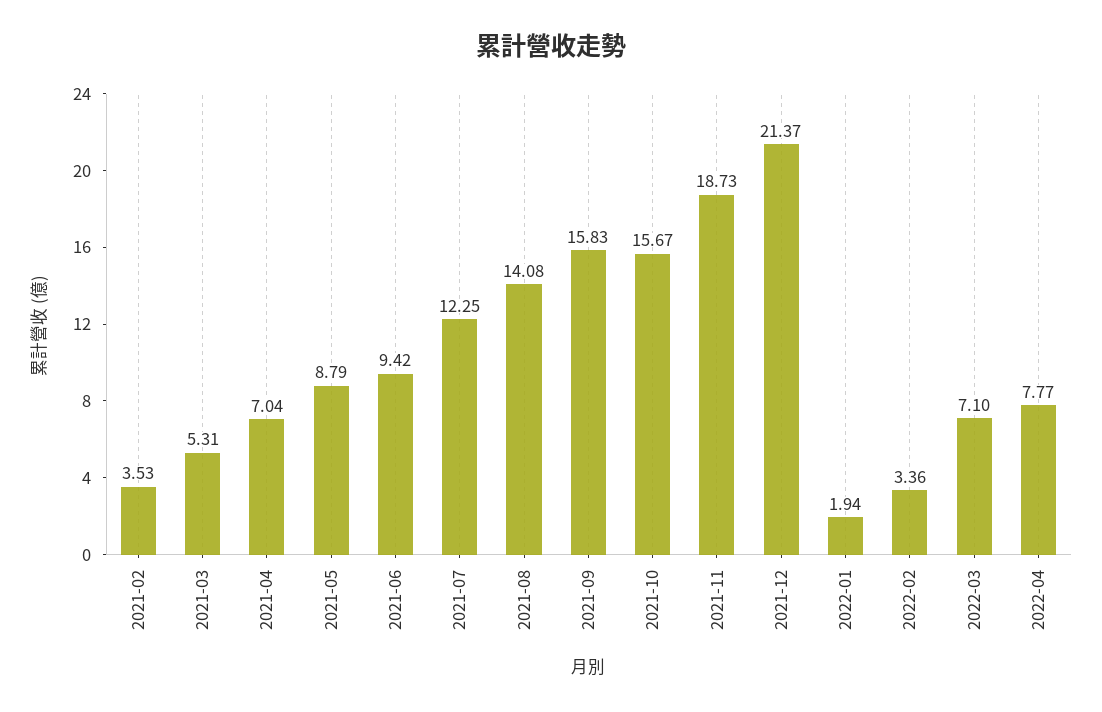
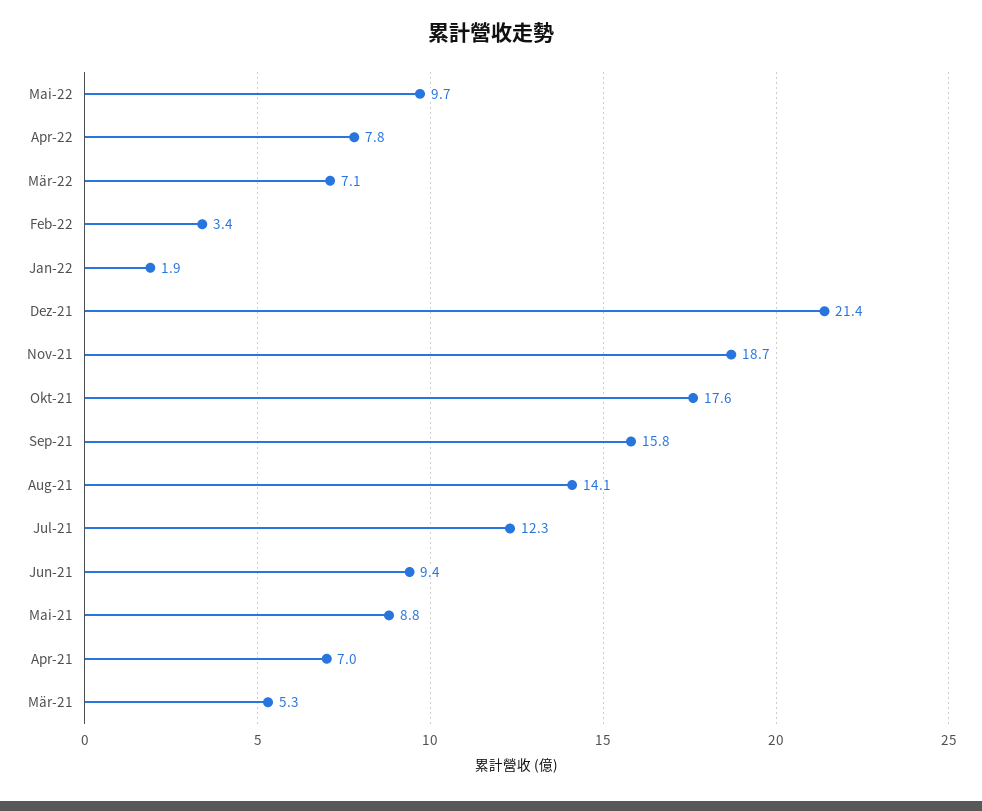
2021-02: 3.53 -> none
2021-10: 15.67 -> 17.6
Mai-22: none -> 9.7

